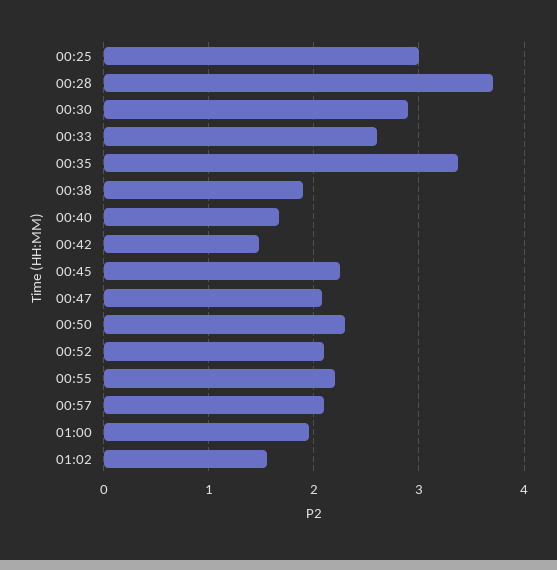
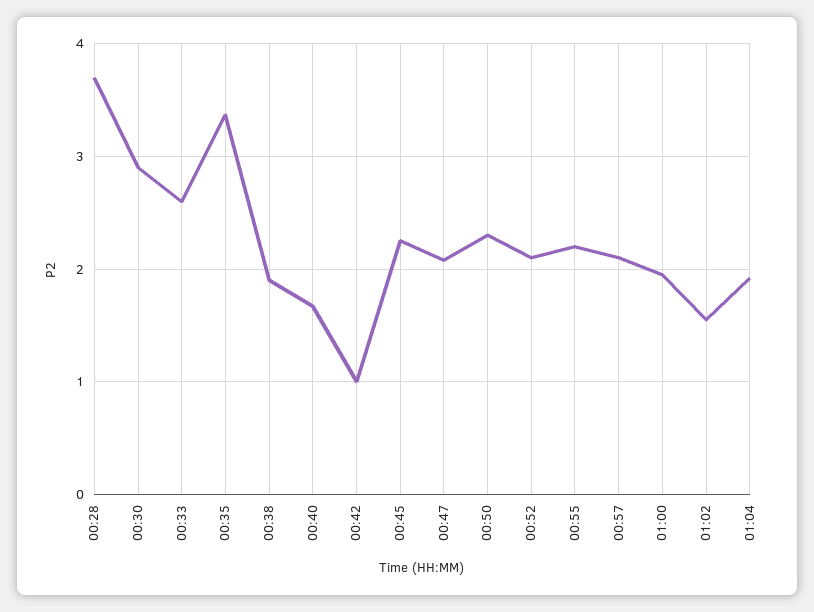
00:25: 3 -> none
00:42: 1.5 -> 1
01:04: none -> 1.9

